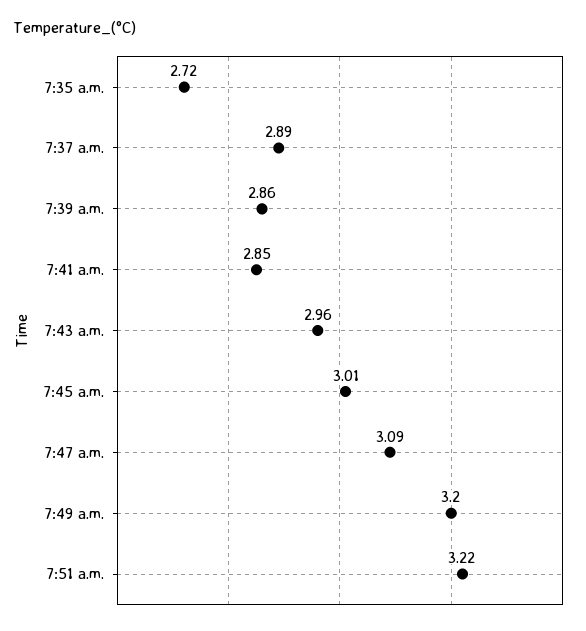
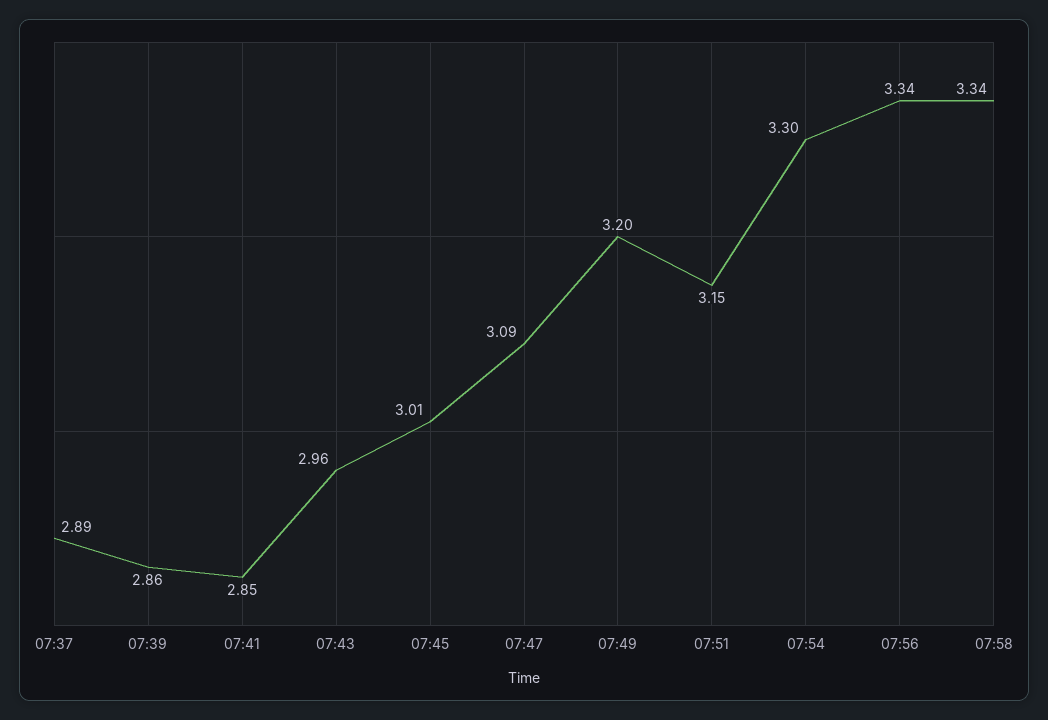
7:35 a.m.: 2.72 -> none
7:51 a.m.: 3.22 -> 3.15
07:54: none -> 3.3
07:56: none -> 3.34
07:58: none -> 3.34

